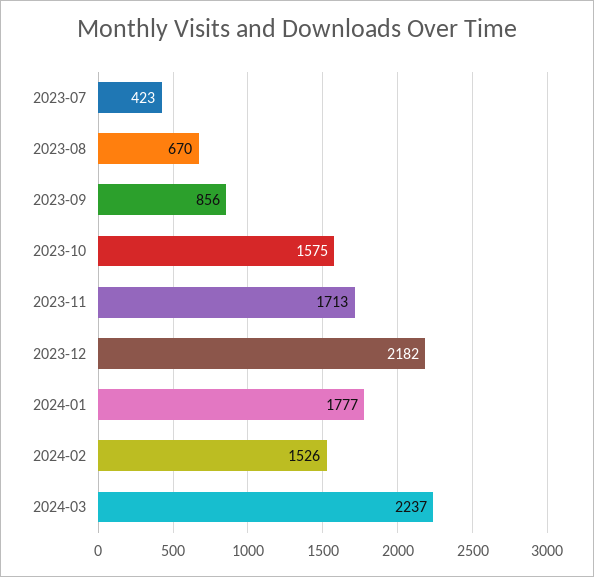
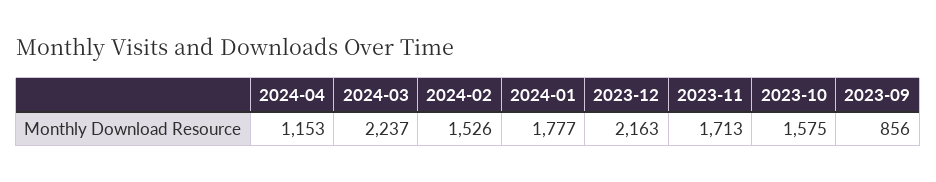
2023-07: 423 -> none
2023-08: 670 -> none
2023-12: 2182 -> 2163
2024-04: none -> 1153

